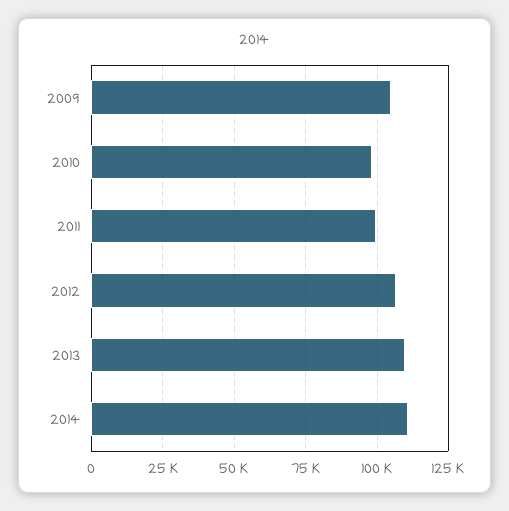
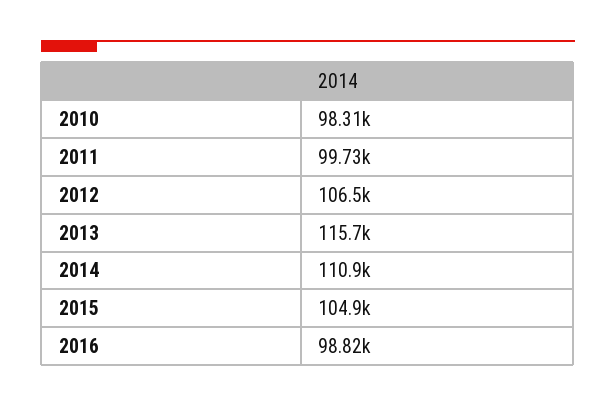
2009: 105000 -> none
2013: 110000 -> 115700
2015: none -> 104900
2016: none -> 98820

